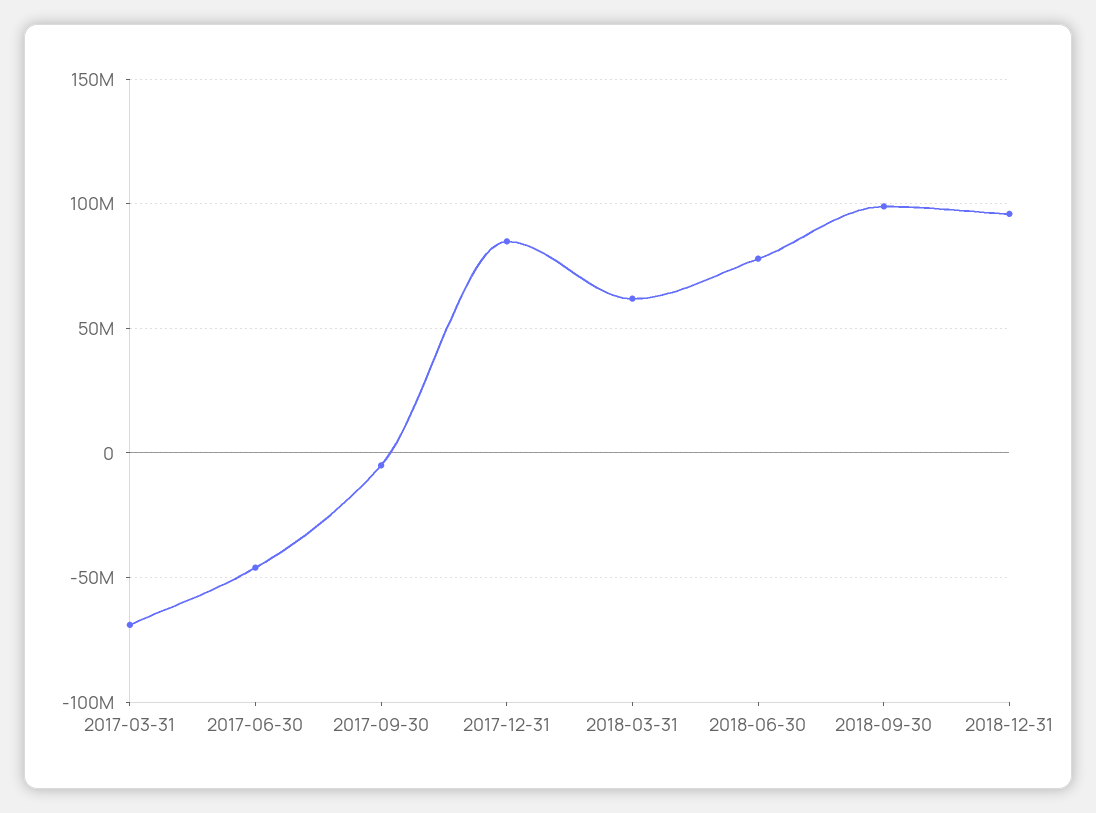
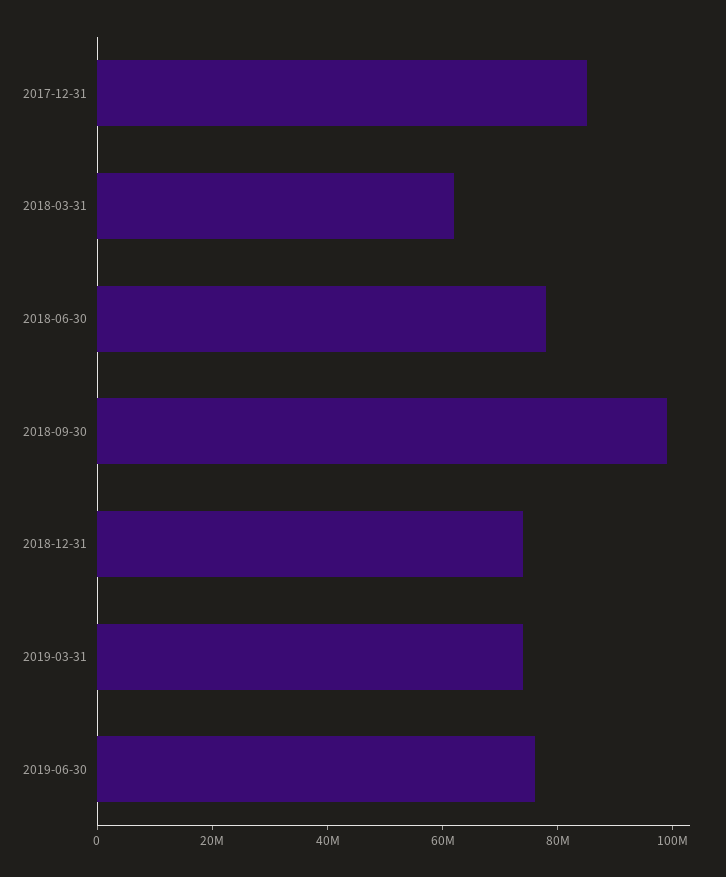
2017-03-31: -70000000 -> none
2017-06-30: -45000000 -> none
2017-09-30: -5000000 -> none
2018-12-31: 95000000 -> 75000000
2019-03-31: none -> 75000000
2019-06-30: none -> 75000000

